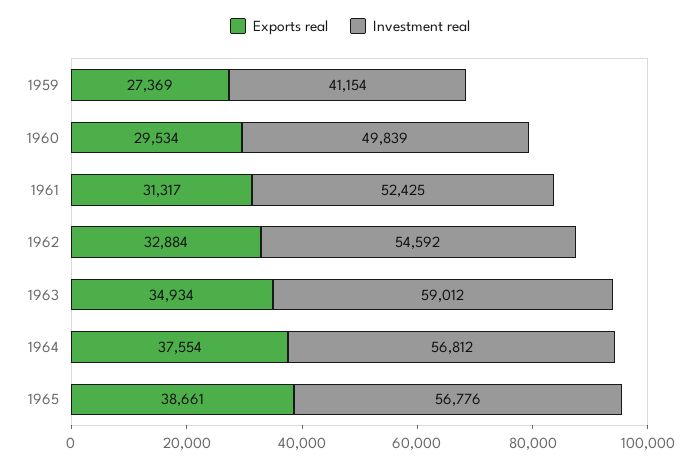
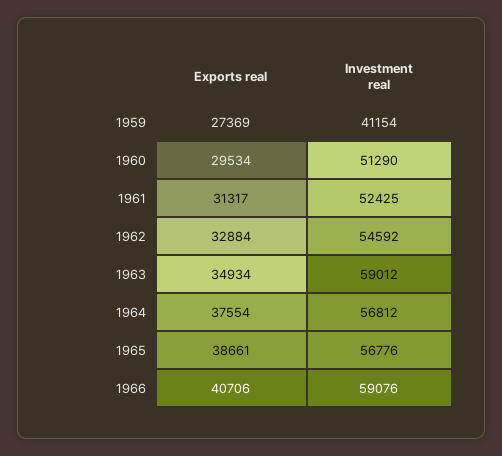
Investment real, 1960: 49839 -> 51290
Exports real, 1966: none -> 40706
Investment real, 1966: none -> 59076

